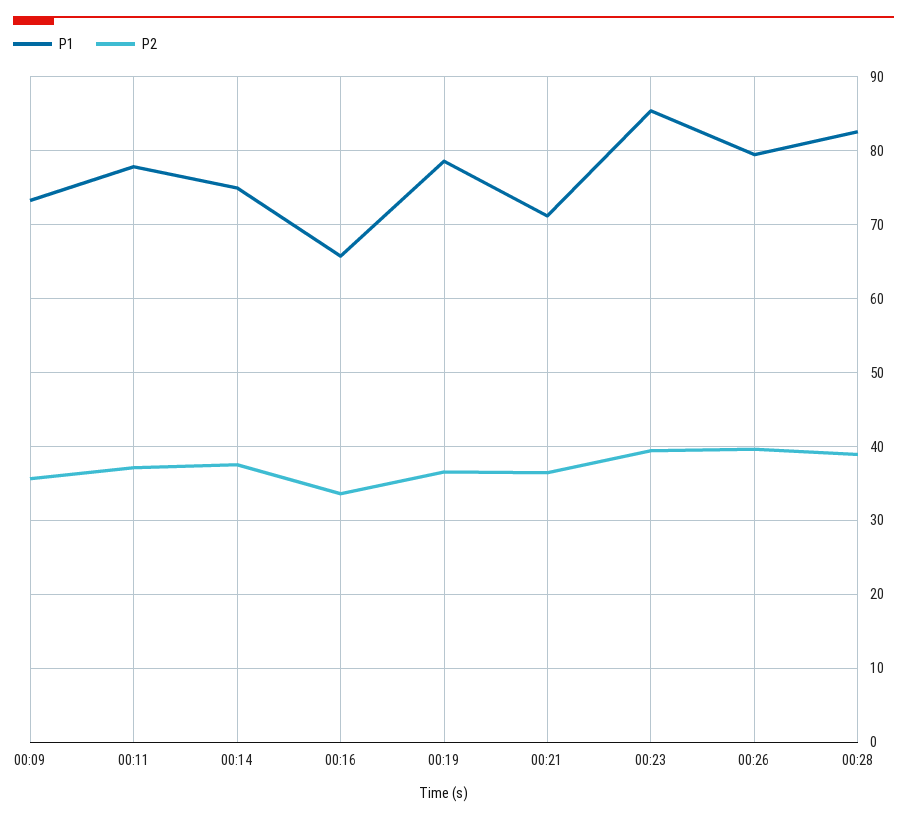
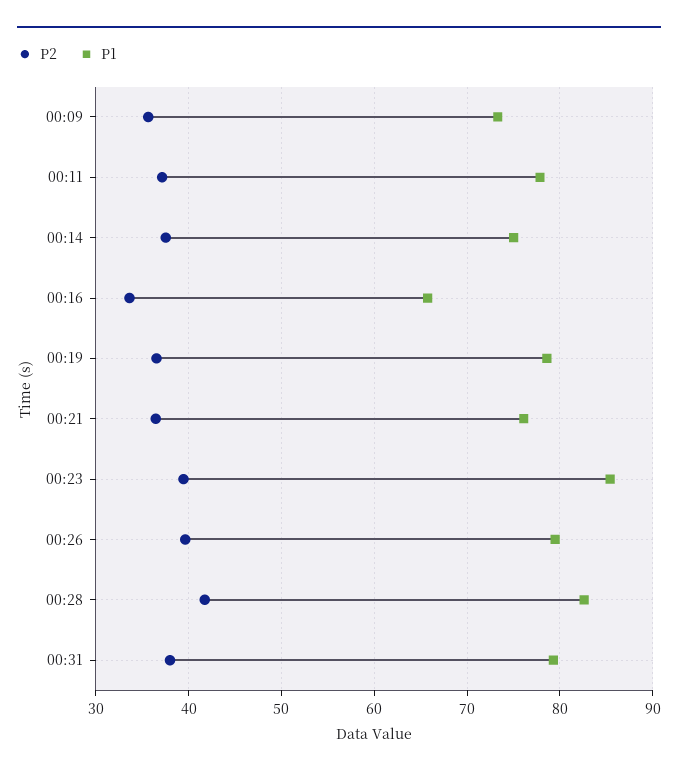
P1, 00:21: 71 -> 76
P2, 00:28: 39 -> 42
P2, 00:31: none -> 38
P1, 00:31: none -> 79

